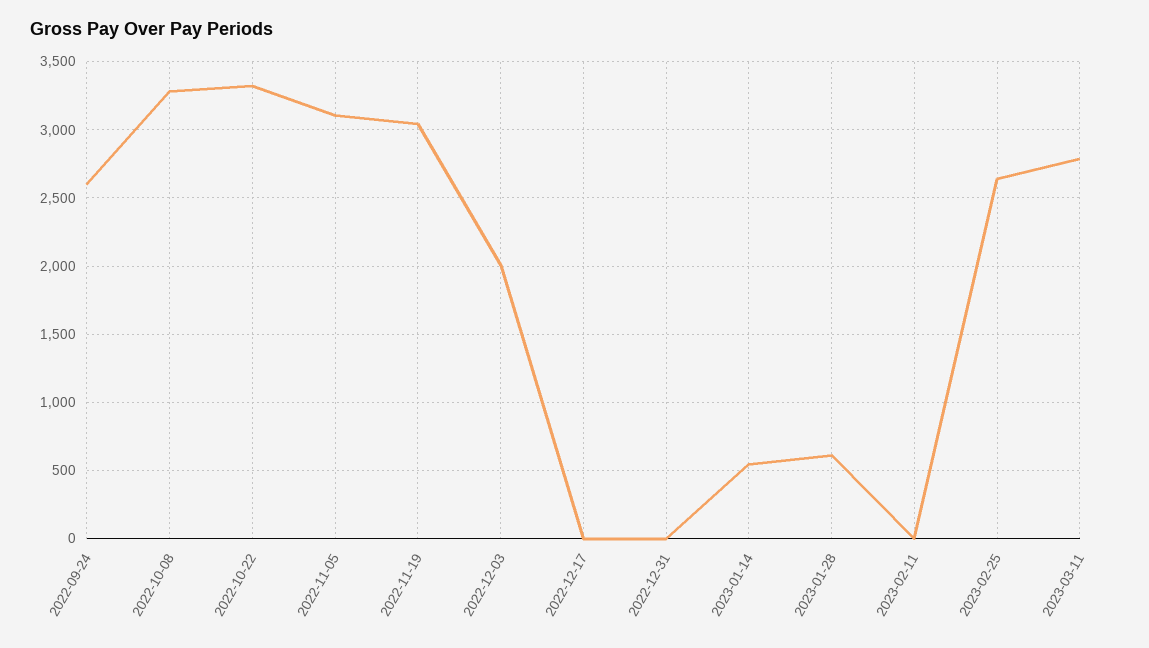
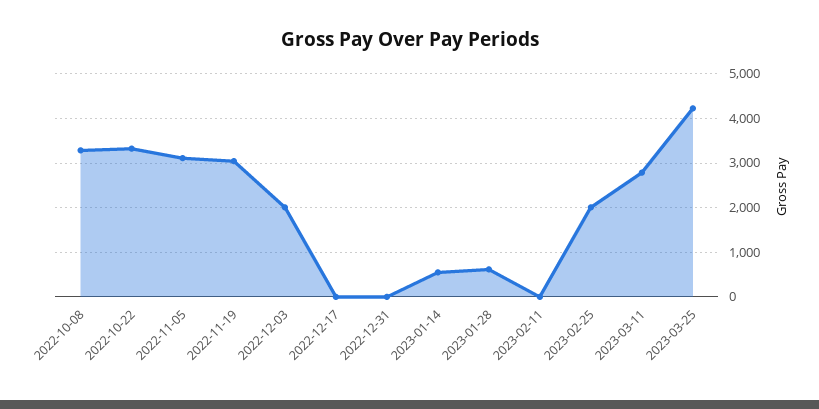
2022-09-24: 2600 -> none
2023-02-25: 2650 -> 2000
2023-03-25: none -> 4200

